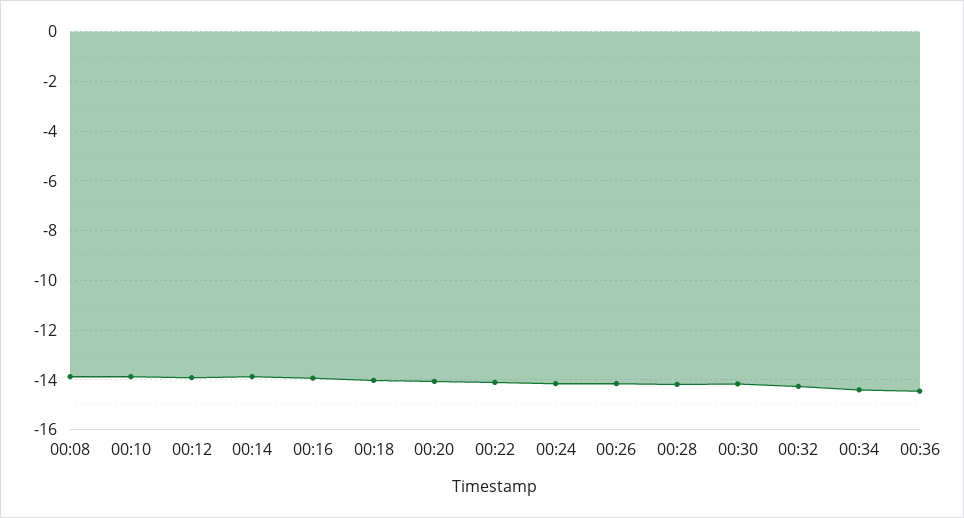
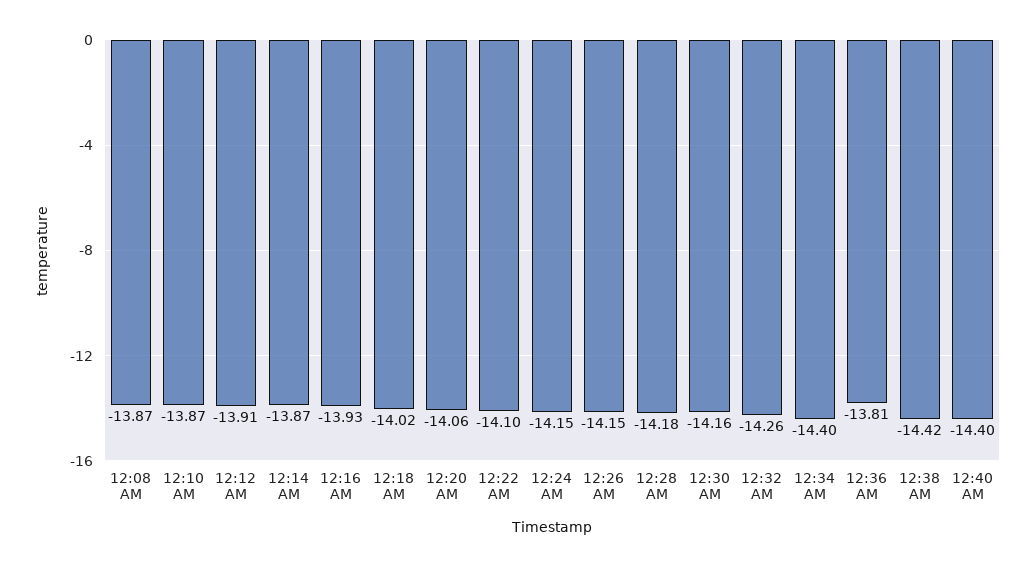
00:36: -14.5 -> -13.81
12:38 AM: none -> -14.42
12:40 AM: none -> -14.4

